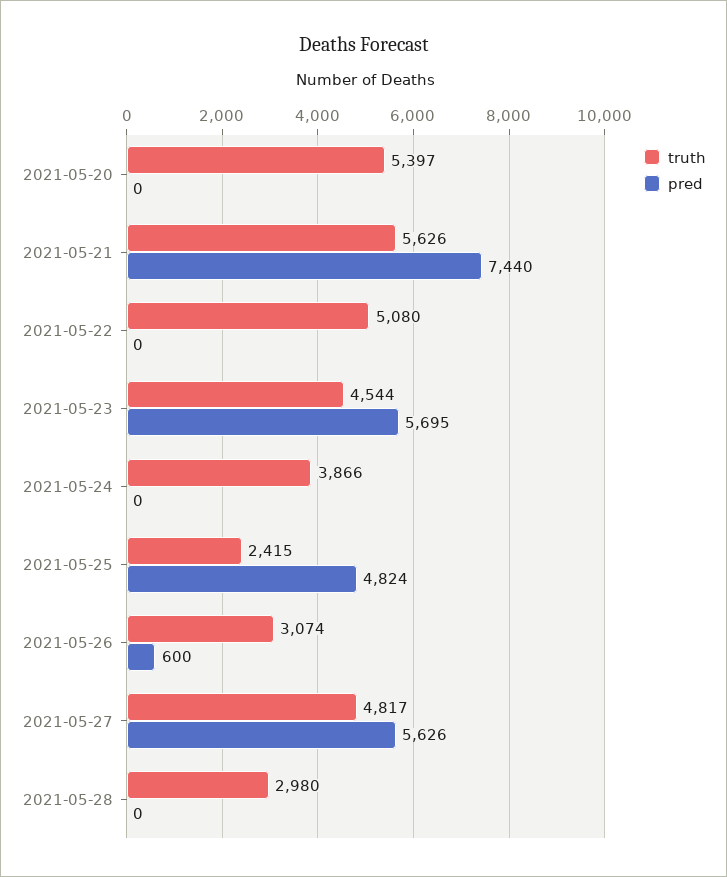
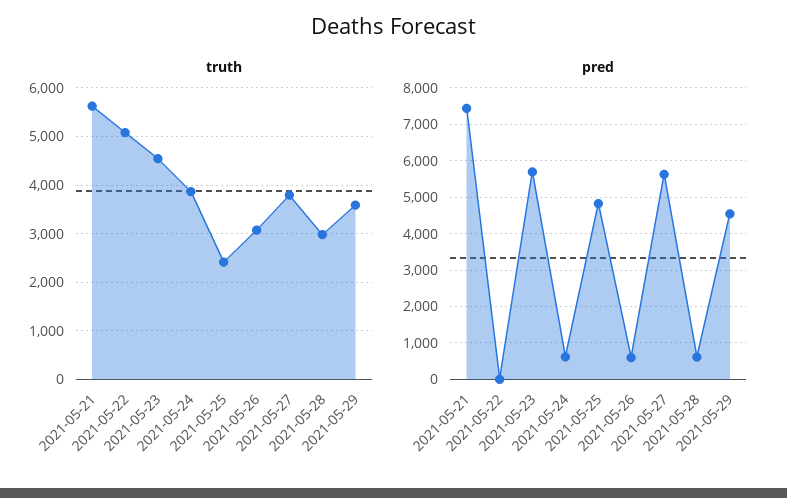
truth, 2021-05-20: 5397 -> none
pred, 2021-05-20: 0 -> none
pred, 2021-05-24: 0 -> 600
truth, 2021-05-27: 4817 -> 3800
pred, 2021-05-28: 0 -> 600
truth, 2021-05-29: none -> 3600
pred, 2021-05-29: none -> 4600

